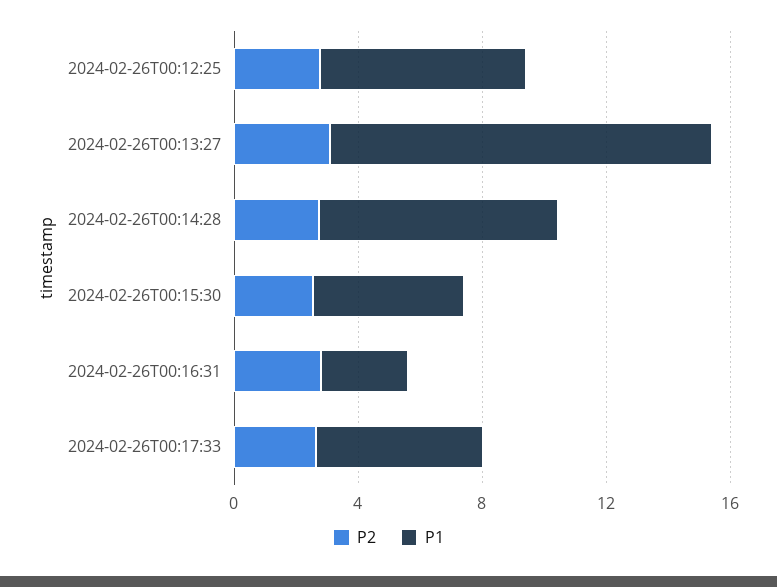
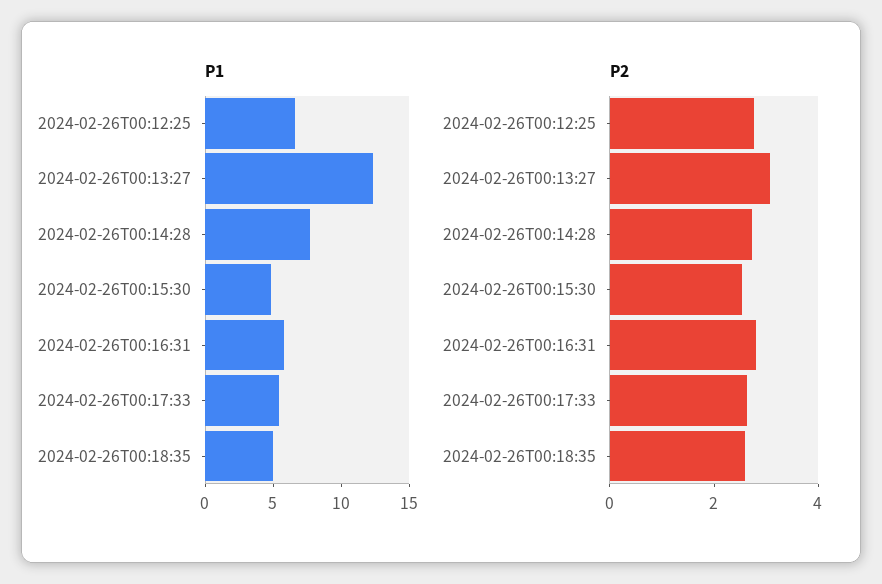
P1, 2024-02-26T00:16:31: 3 -> 6
P1, 2024-02-26T00:18:35: none -> 5
P2, 2024-02-26T00:18:35: none -> 2.5

